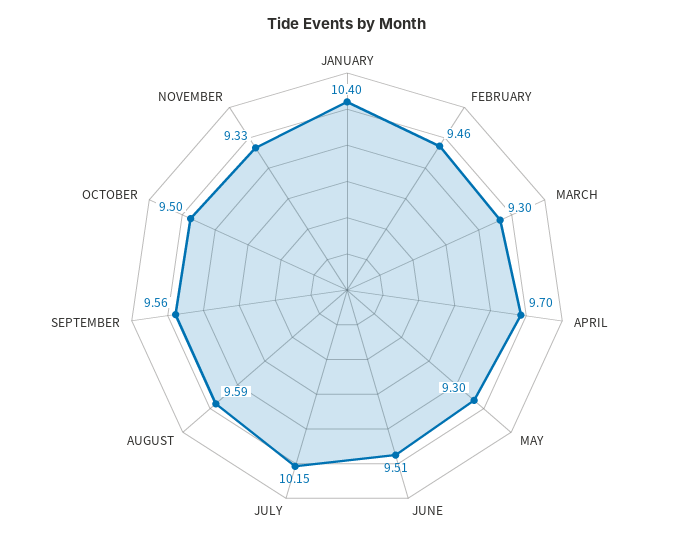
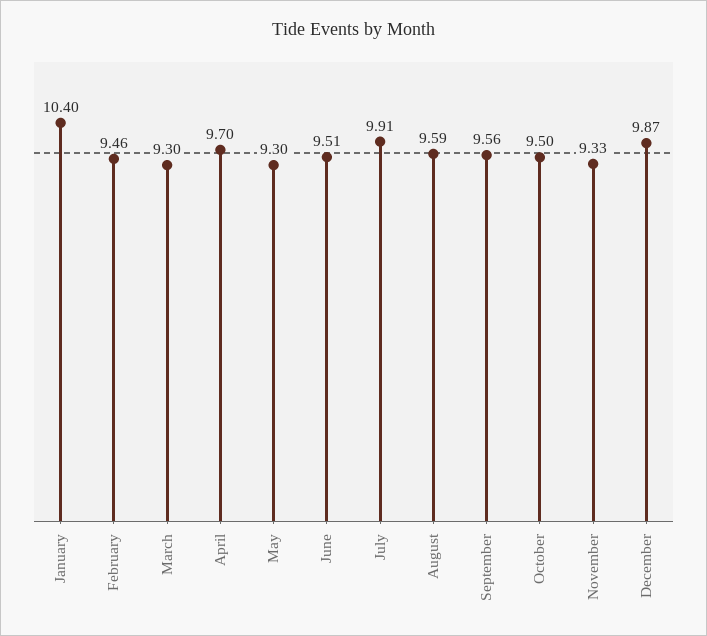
JULY: 10.15 -> 9.91
December: none -> 9.87

